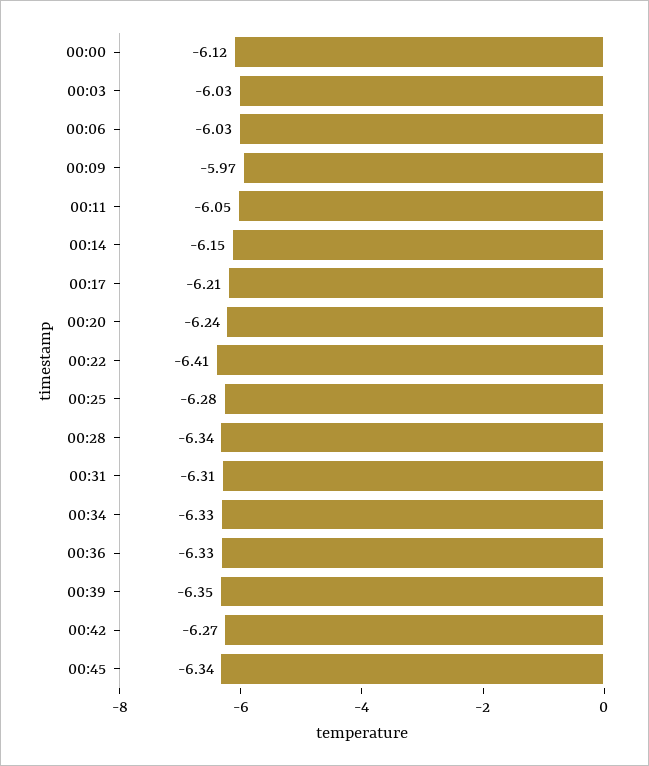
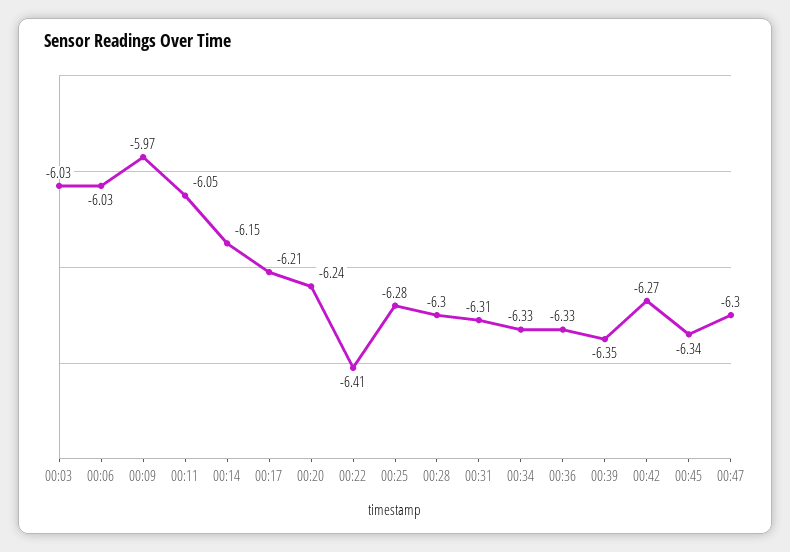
00:00: -6.12 -> none
00:28: -6.34 -> -6.3
00:47: none -> -6.3

